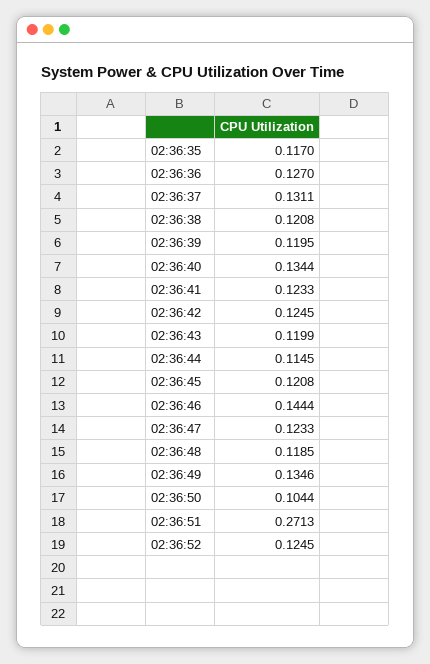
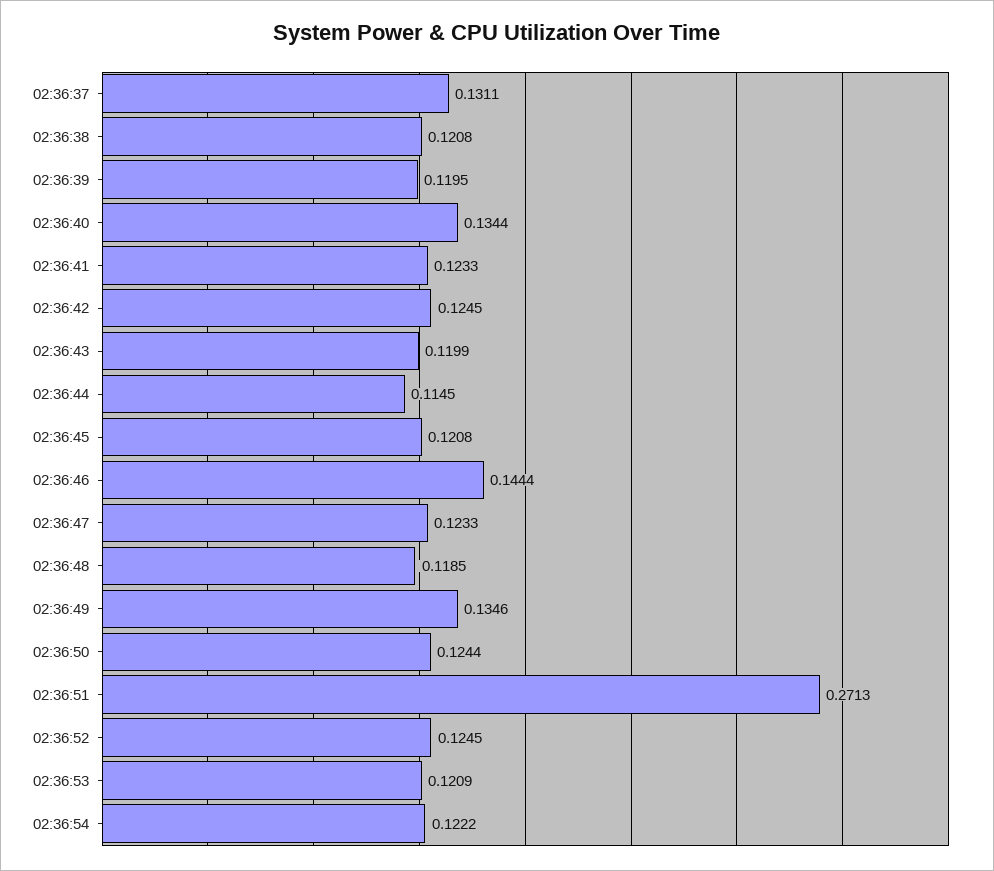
02:36:35: 0.117 -> none
02:36:36: 0.127 -> none
02:36:50: 0.1044 -> 0.1244
02:36:53: none -> 0.1209
02:36:54: none -> 0.1222

